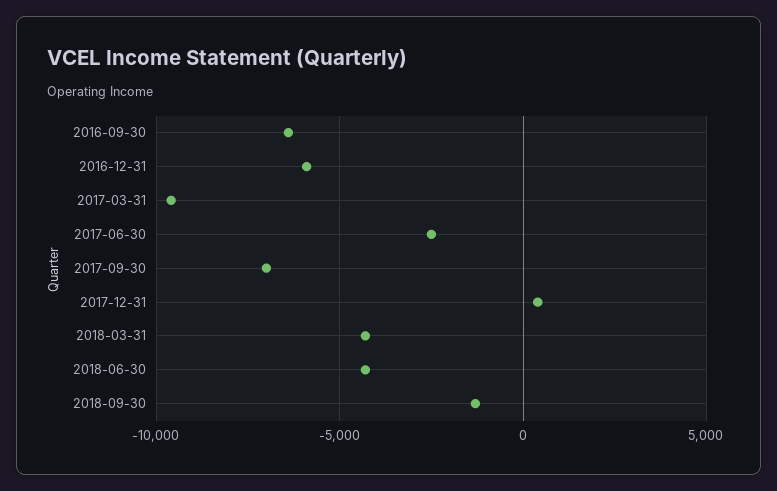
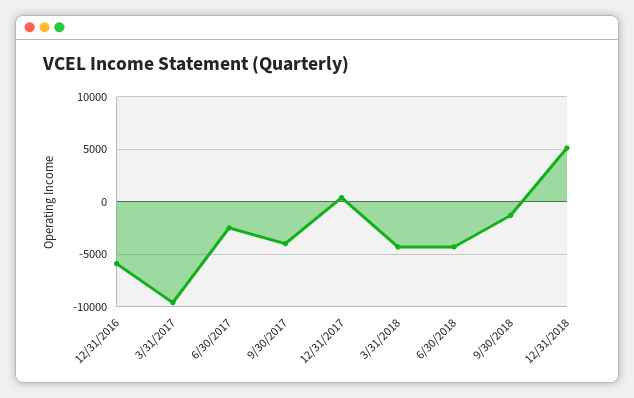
2016-09-30: -6500 -> none
2017-09-30: -7000 -> -4000
12/31/2018: none -> 5000

